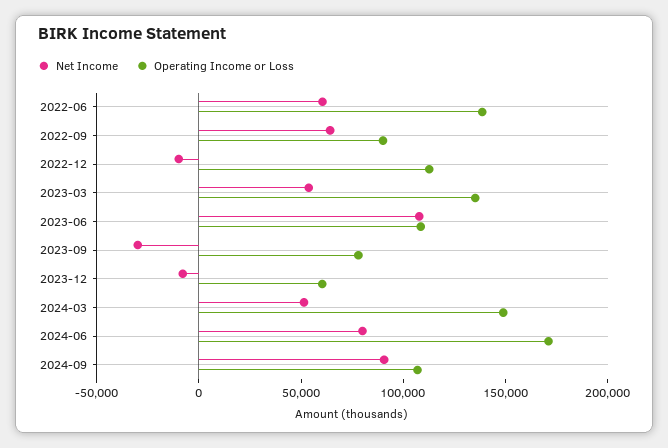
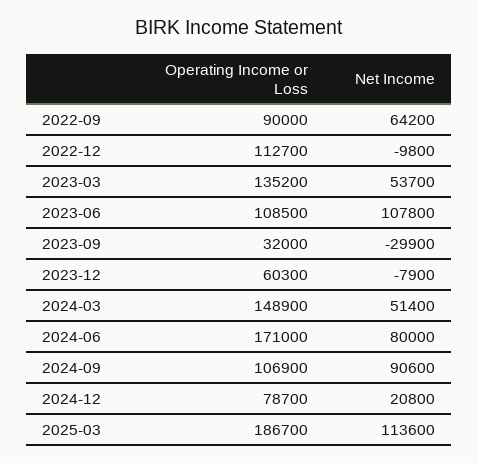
Net Income, 2022-06: 60000 -> none
Operating Income or Loss, 2022-06: 140000 -> none
Operating Income or Loss, 2023-09: 80000 -> 32000
Operating Income or Loss, 2024-12: none -> 78700
Net Income, 2024-12: none -> 20800
Operating Income or Loss, 2025-03: none -> 186700
Net Income, 2025-03: none -> 113600

